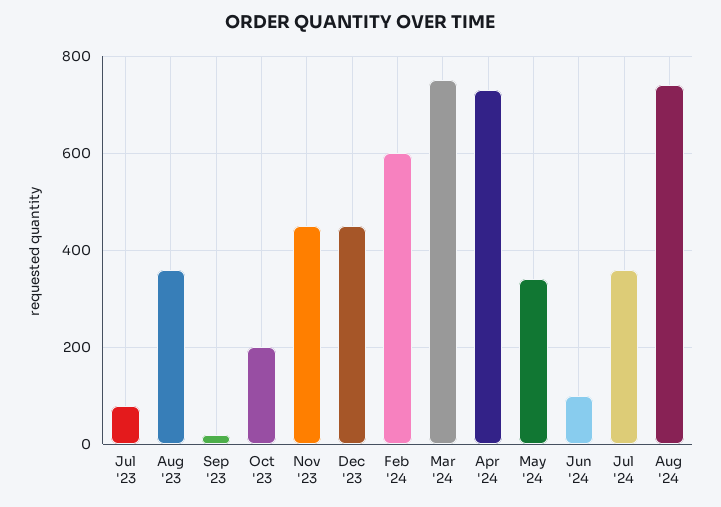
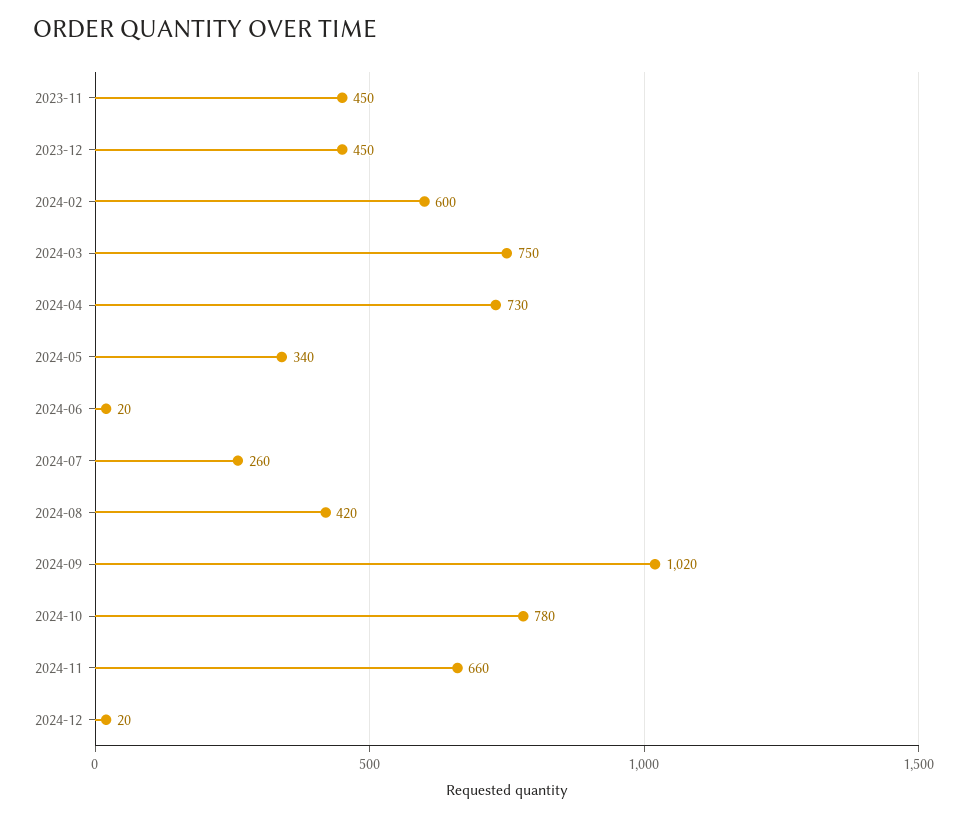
Jul '23: 80 -> none
Aug '23: 360 -> none
Sep '23: 20 -> none
Oct '23: 200 -> none
Jun '24: 100 -> 20
Jul '24: 360 -> 260
Aug '24: 740 -> 420
2024-09: none -> 1020
2024-10: none -> 780
2024-11: none -> 660
2024-12: none -> 20

